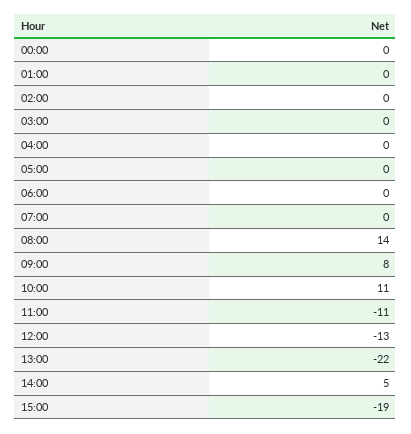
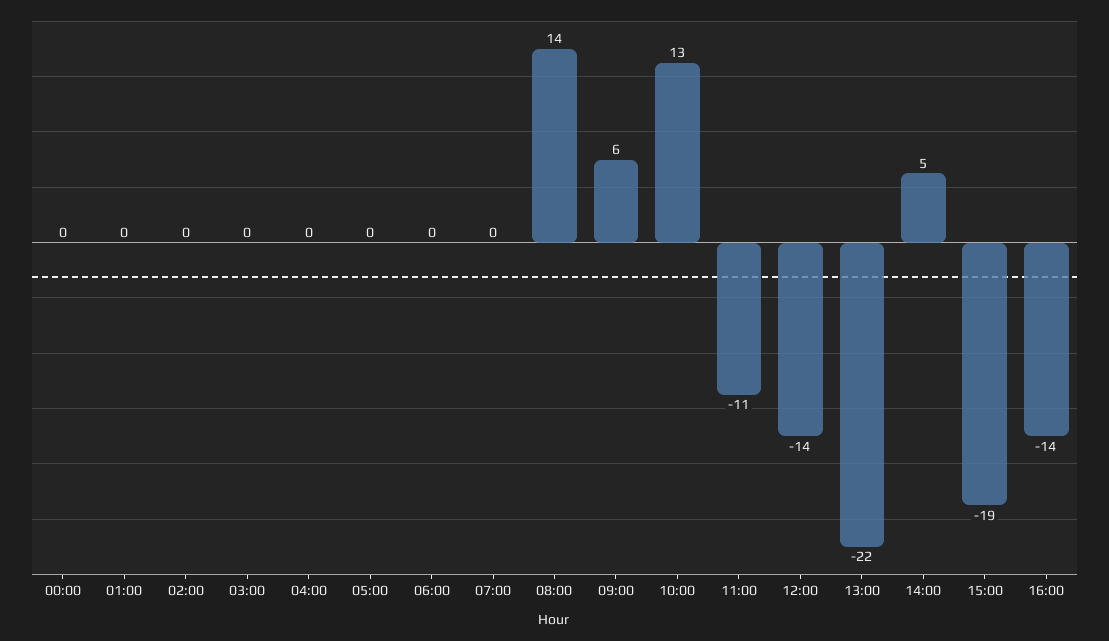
09:00: 8 -> 6
10:00: 11 -> 13
12:00: -13 -> -14
16:00: none -> -14

